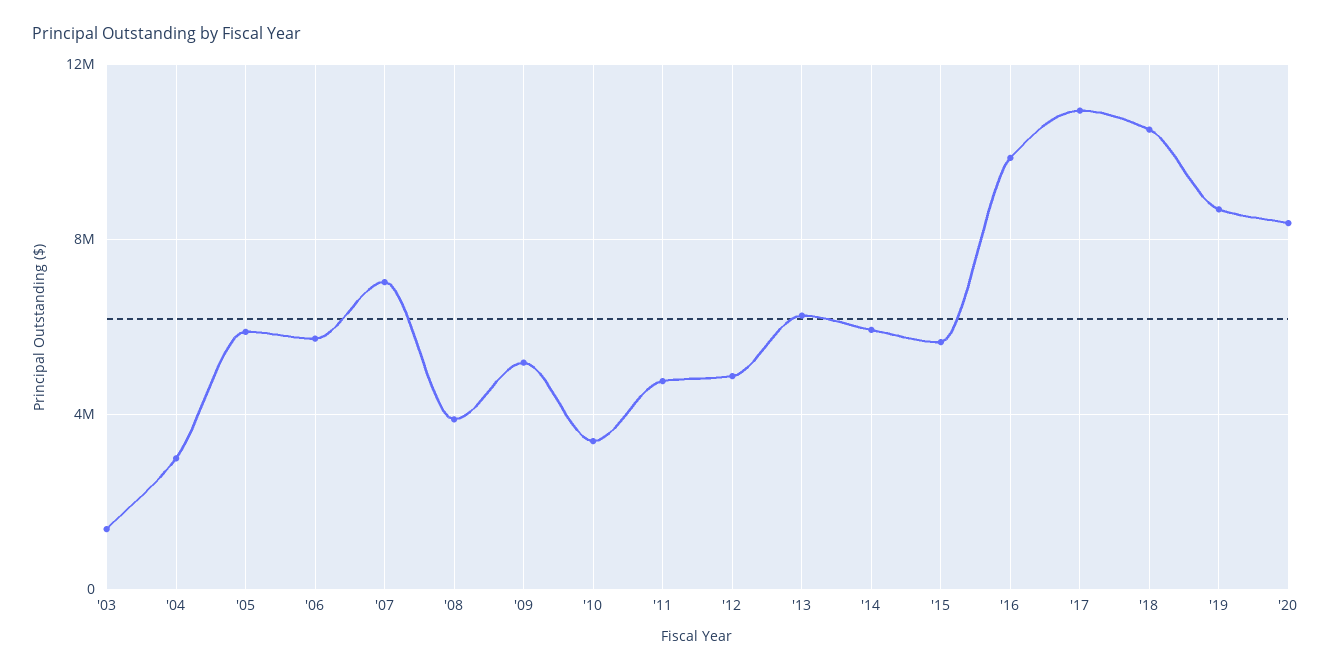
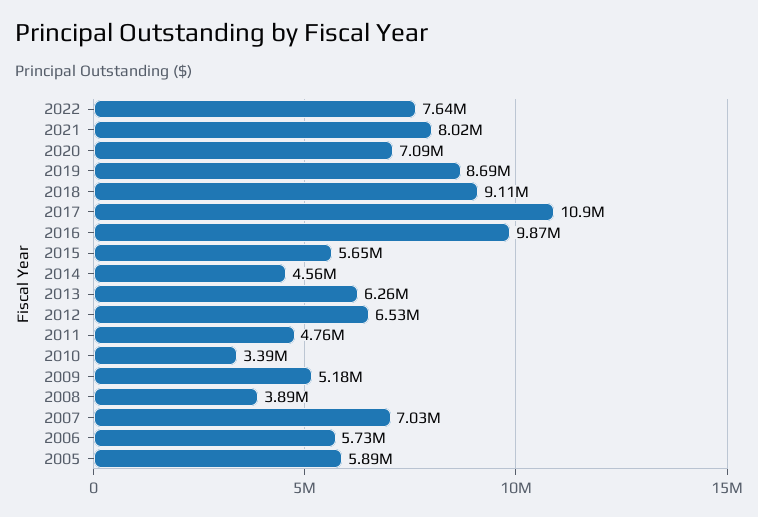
'03: 1500000 -> none
'04: 3000000 -> none
'12: 5000000 -> 6530000
'14: 6000000 -> 4560000
'18: 10500000 -> 9110000
'20: 8500000 -> 7090000
2022: none -> 7640000
2021: none -> 8020000

